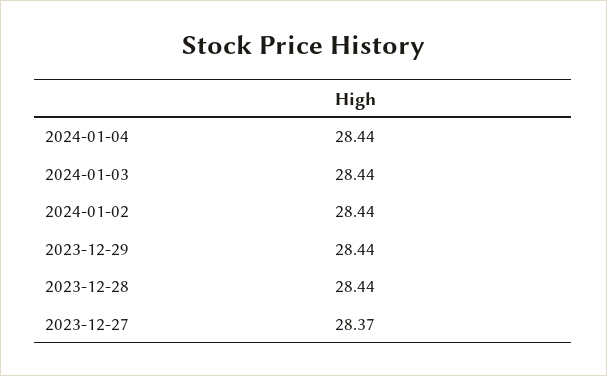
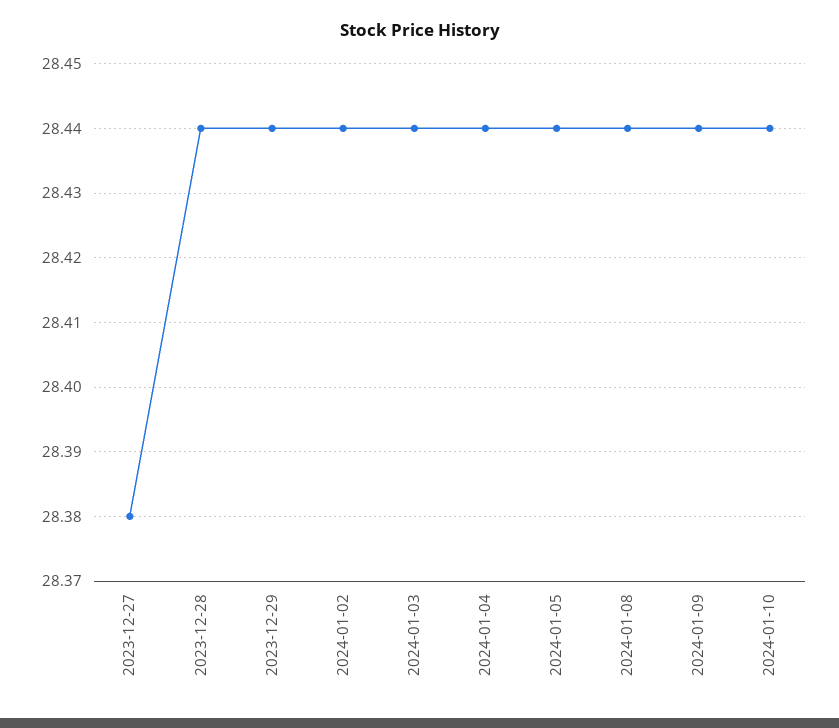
2023-12-27: 28.37 -> 28.38
2024-01-05: none -> 28.44
2024-01-08: none -> 28.44
2024-01-09: none -> 28.44
2024-01-10: none -> 28.44

